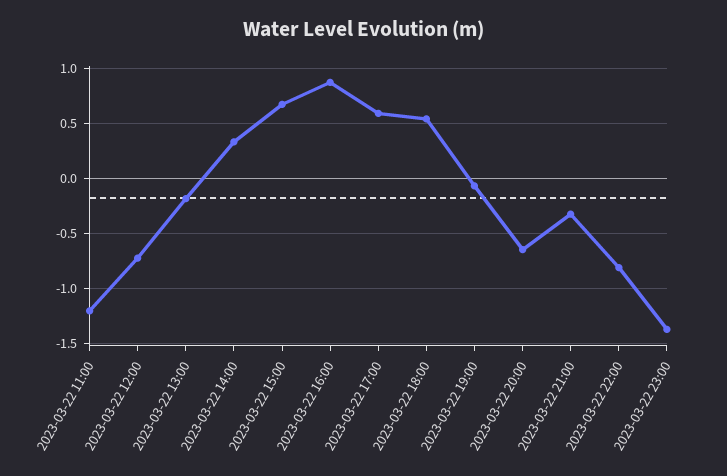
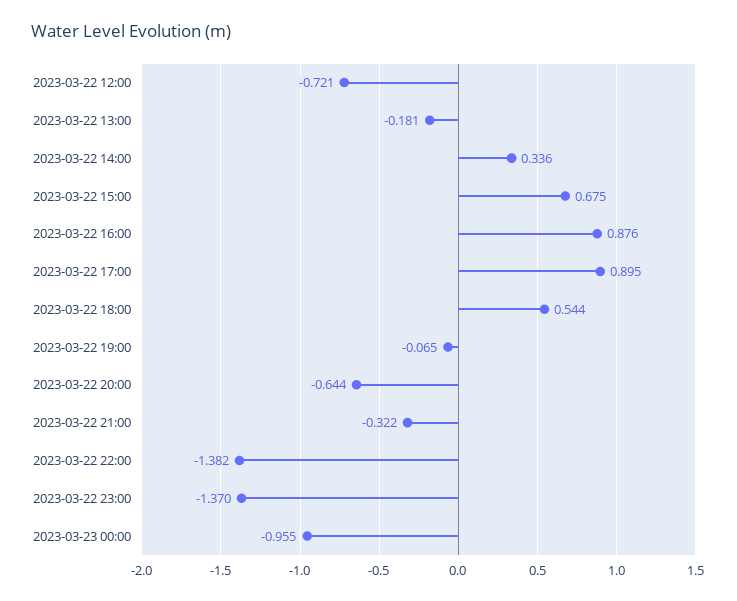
2023-03-22 11:00: -1.2 -> none
2023-03-22 17:00: 0.6 -> 0.895
2023-03-22 22:00: -0.8 -> -1.382
2023-03-23 00:00: none -> -0.955

